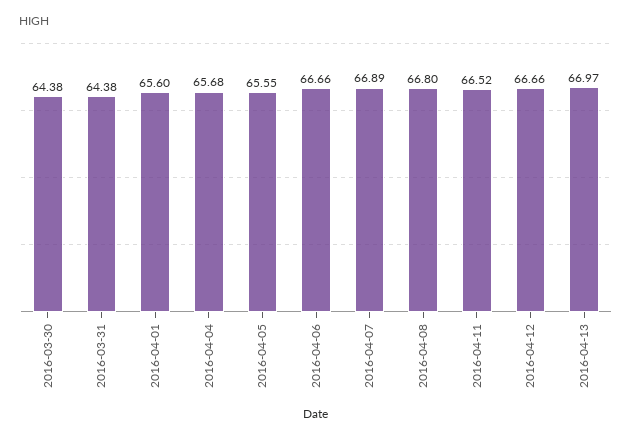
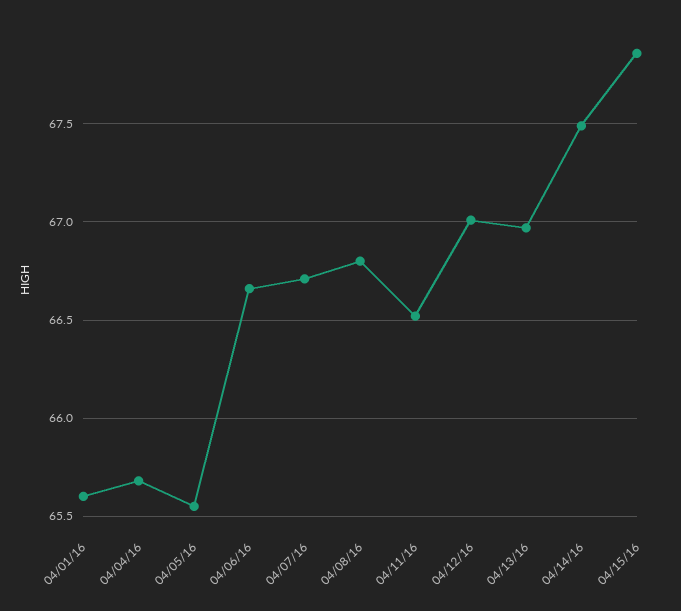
2016-03-30: 64.38 -> none
2016-03-31: 64.38 -> none
2016-04-07: 66.89 -> 66.7
2016-04-12: 66.66 -> 67
04/14/16: none -> 67.5
04/15/16: none -> 67.85

